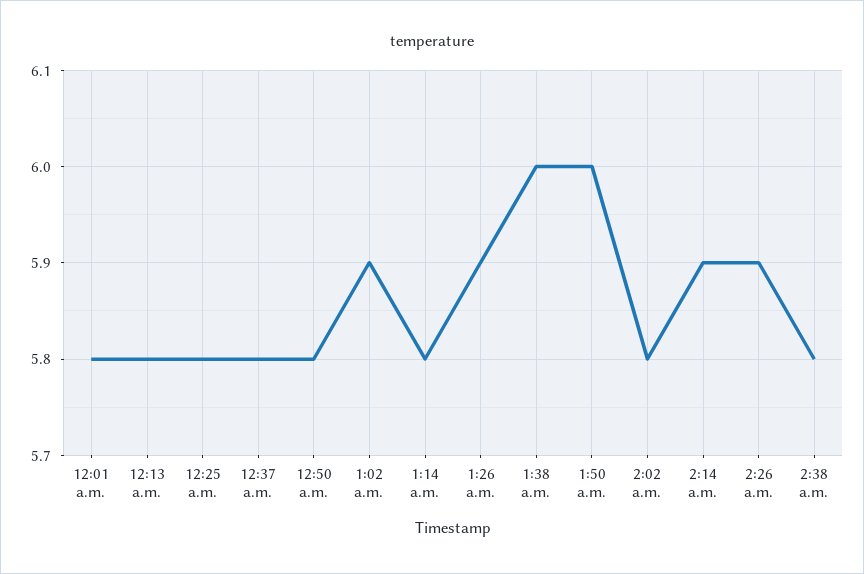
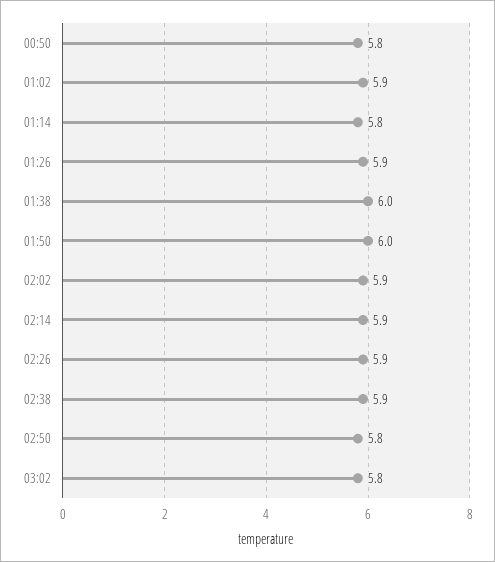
12:01 a.m.: 5.8 -> none
12:13 a.m.: 5.8 -> none
12:25 a.m.: 5.8 -> none
12:37 a.m.: 5.8 -> none
2:02 a.m.: 5.8 -> 5.9
2:38 a.m.: 5.8 -> 5.9
02:50: none -> 5.8
03:02: none -> 5.8

